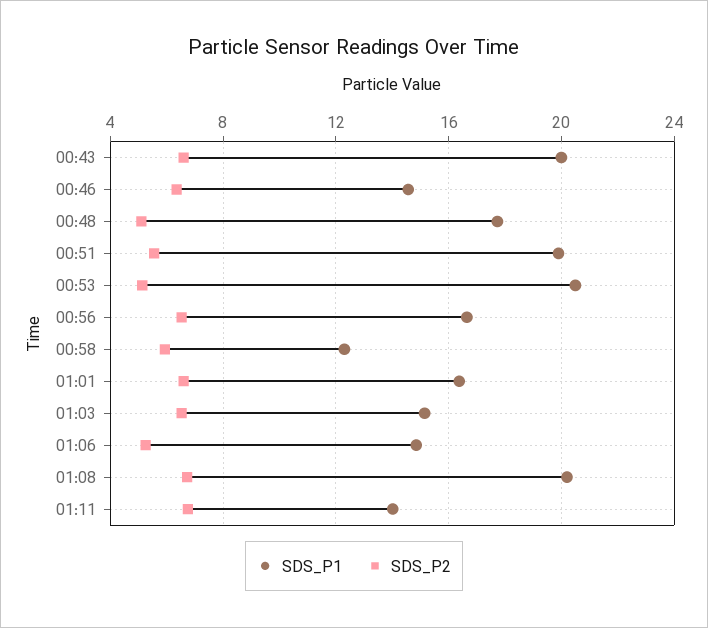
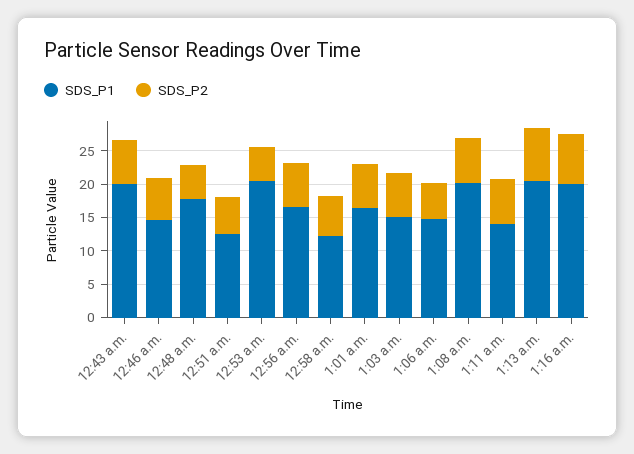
SDS_P1, 00:51: 20 -> 12.5
SDS_P1, 1:13 a.m.: none -> 20
SDS_P2, 1:13 a.m.: none -> 7.5
SDS_P1, 1:16 a.m.: none -> 20
SDS_P2, 1:16 a.m.: none -> 7.5

